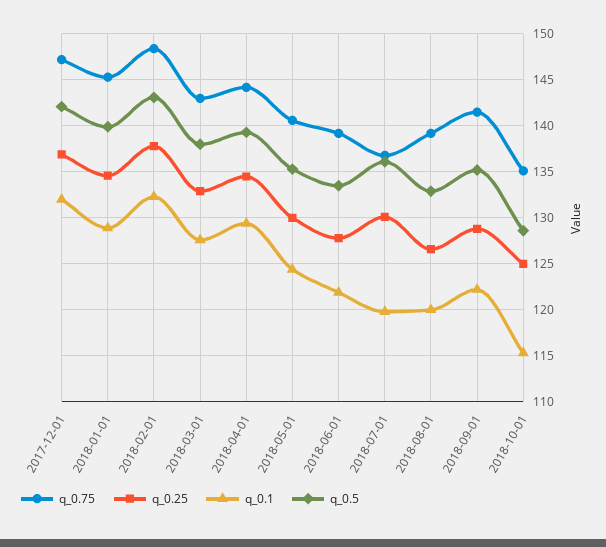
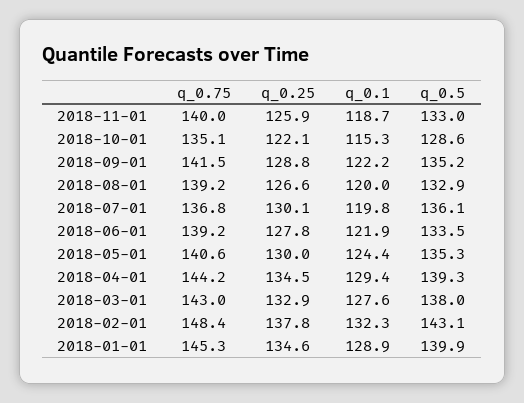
q_0.75, 2017-12-01: 147 -> none
q_0.25, 2017-12-01: 137 -> none
q_0.1, 2017-12-01: 132 -> none
q_0.5, 2017-12-01: 142 -> none
q_0.25, 2018-10-01: 125 -> 122.1
q_0.75, 2018-11-01: none -> 140
q_0.25, 2018-11-01: none -> 125.9
q_0.1, 2018-11-01: none -> 118.7
q_0.5, 2018-11-01: none -> 133

